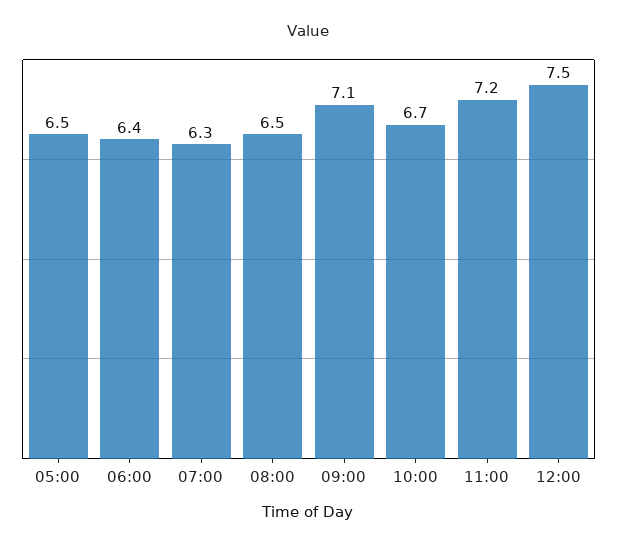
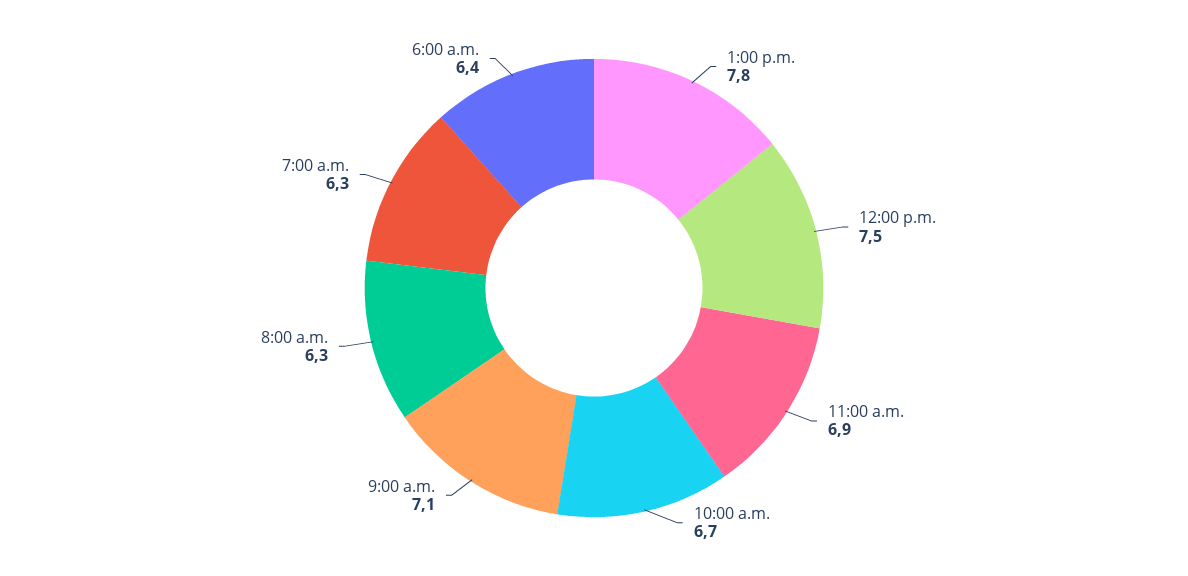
05:00: 6.5 -> none
08:00: 6.5 -> 6.3
11:00: 7.2 -> 6.9
1:00 p.m.: none -> 7.8

